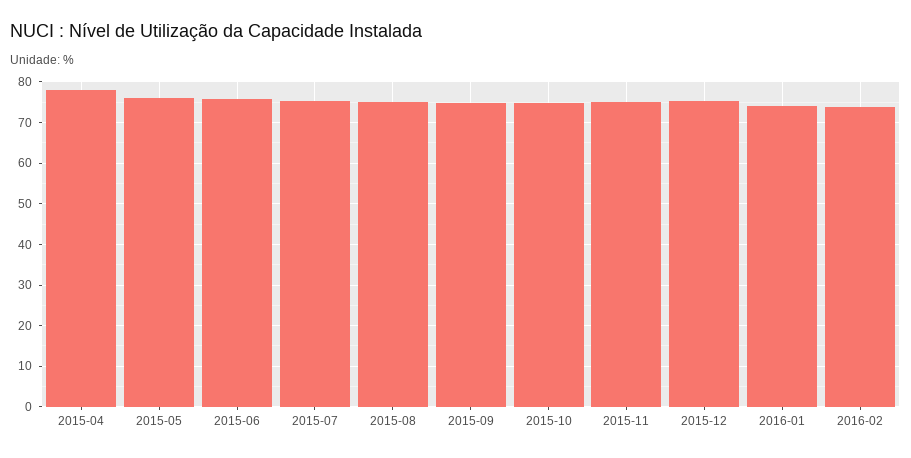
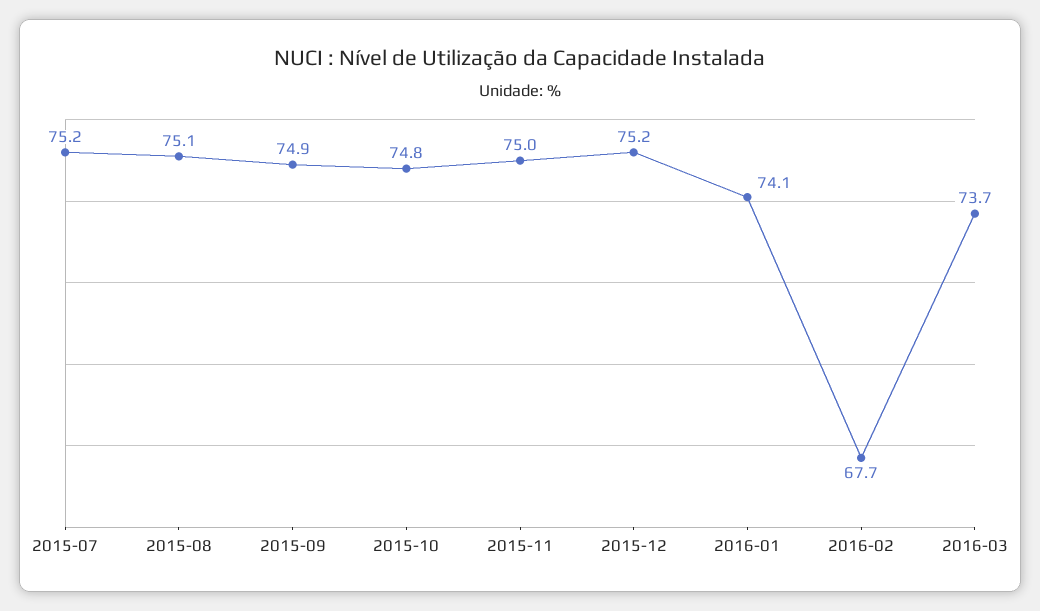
2015-04: 78 -> none
2015-05: 76 -> none
2015-06: 76 -> none
2016-02: 74 -> 67.7
2016-03: none -> 73.7

